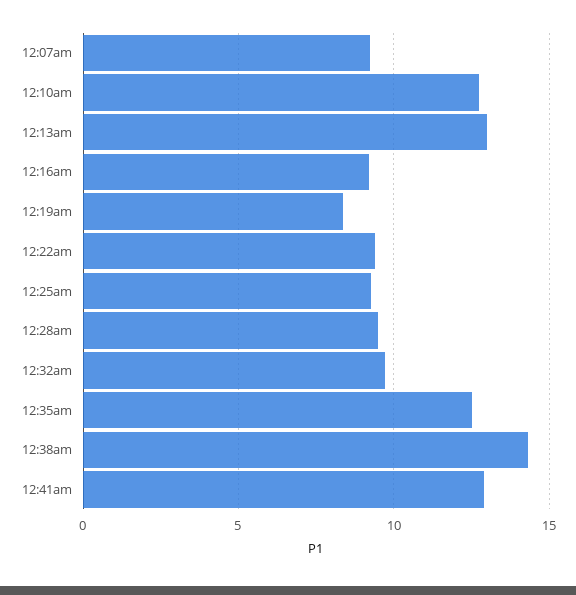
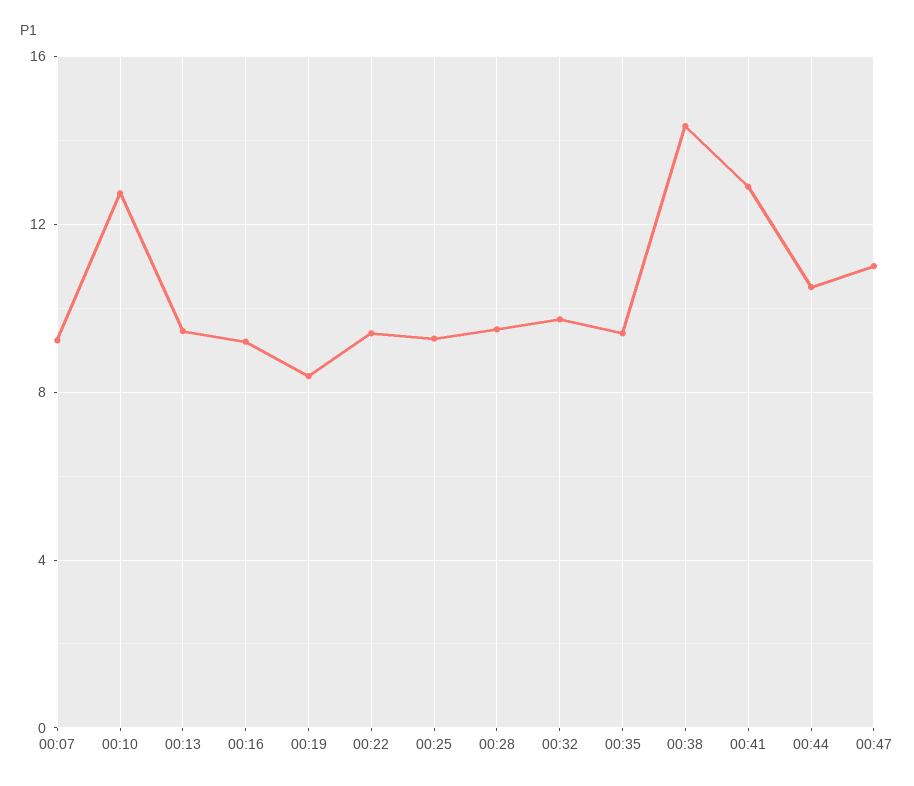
12:13am: 13 -> 9.5
12:35am: 12.5 -> 9.5
00:44: none -> 10.5
00:47: none -> 11

